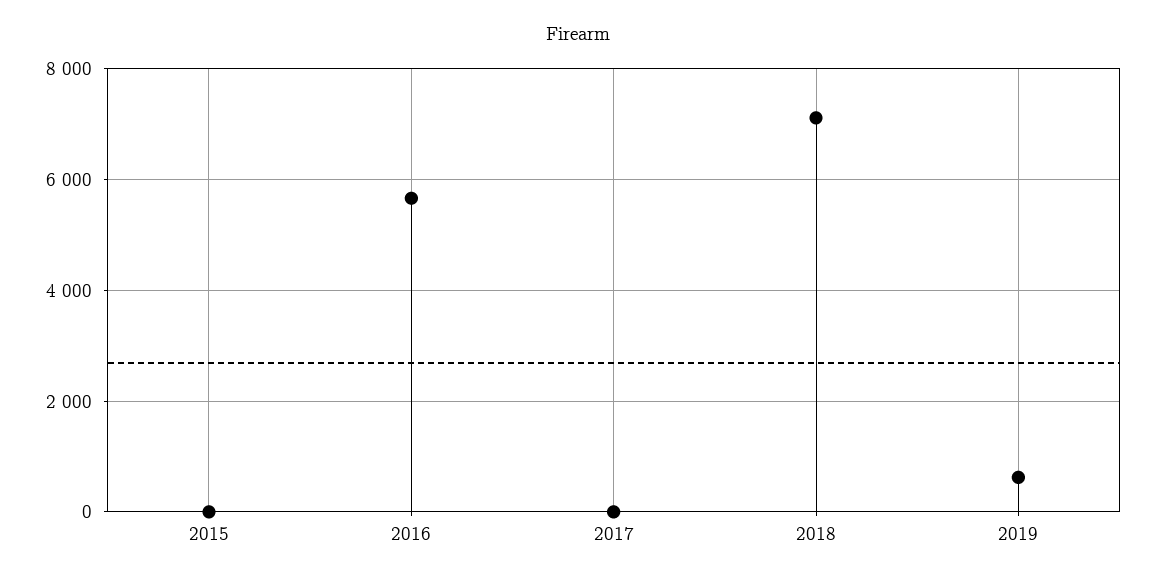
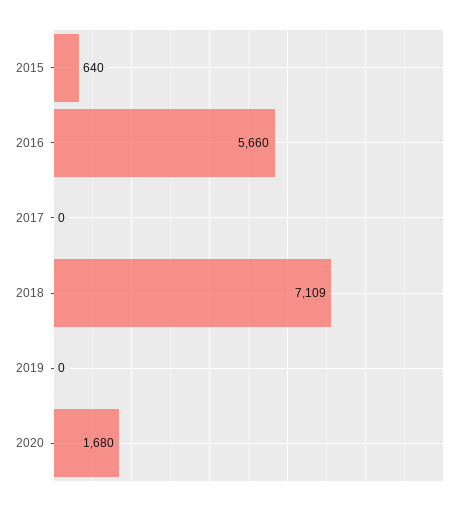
2015: 0 -> 640
2019: 600 -> 0
2020: none -> 1680

